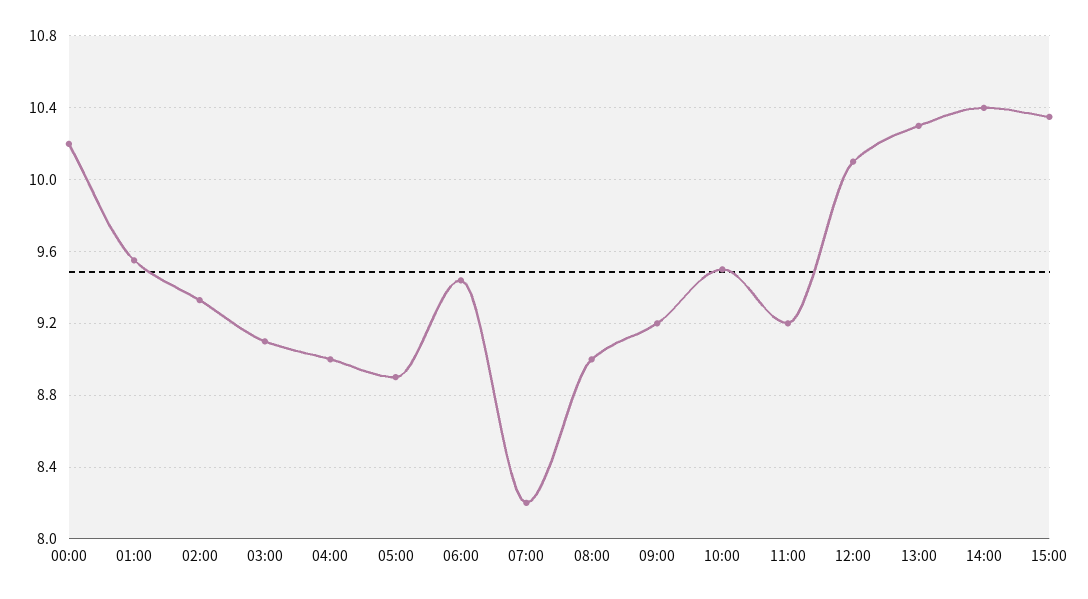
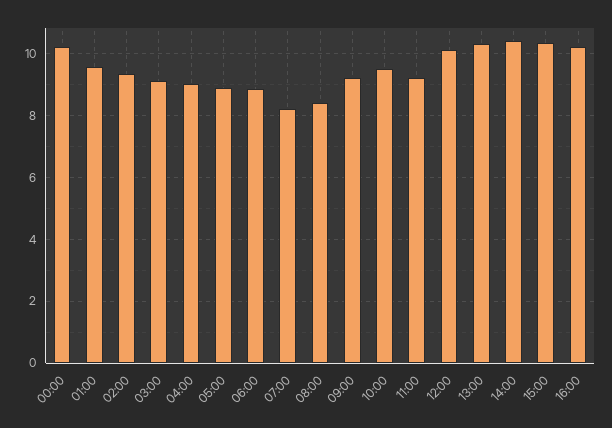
06:00: 9.45 -> 8.8
08:00: 9 -> 8.4
16:00: none -> 10.2

